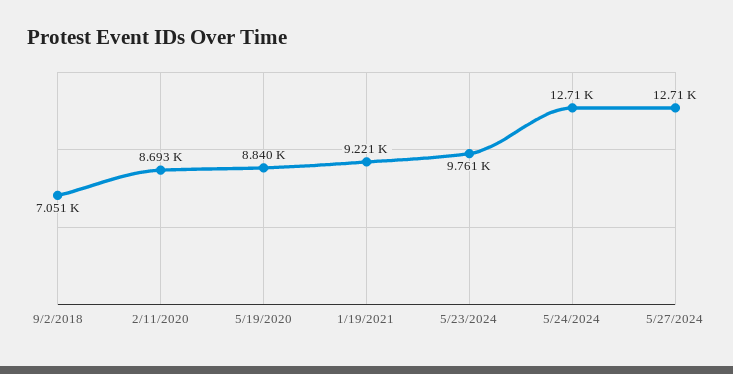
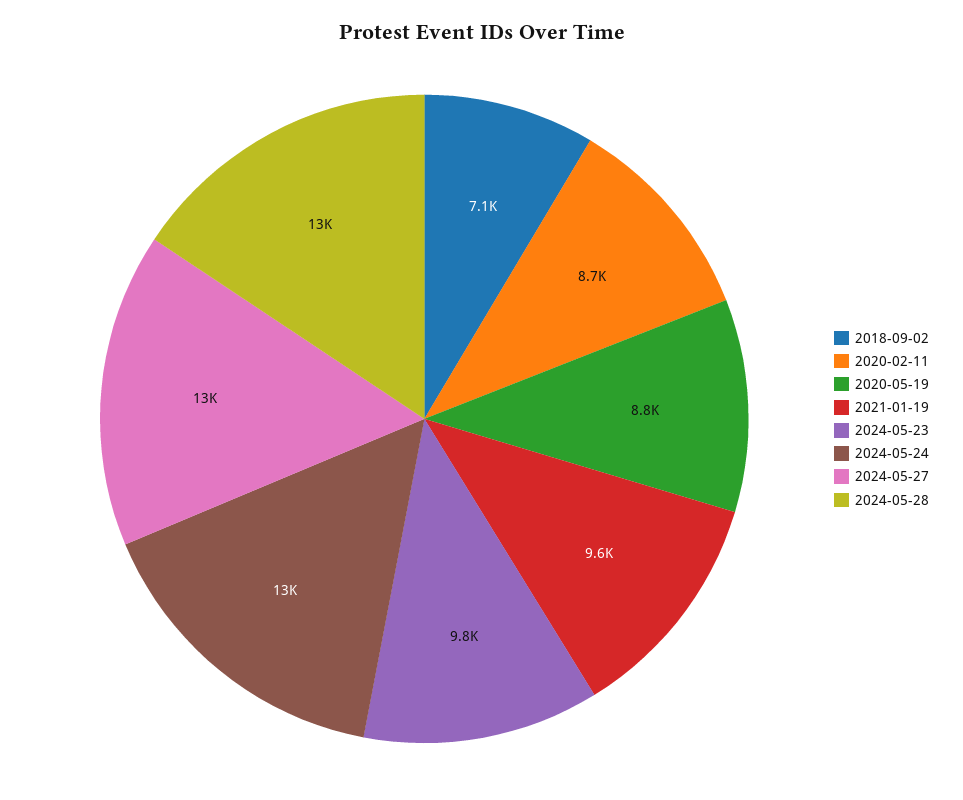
1/19/2021: 9221 -> 9600
2024-05-28: none -> 13000

